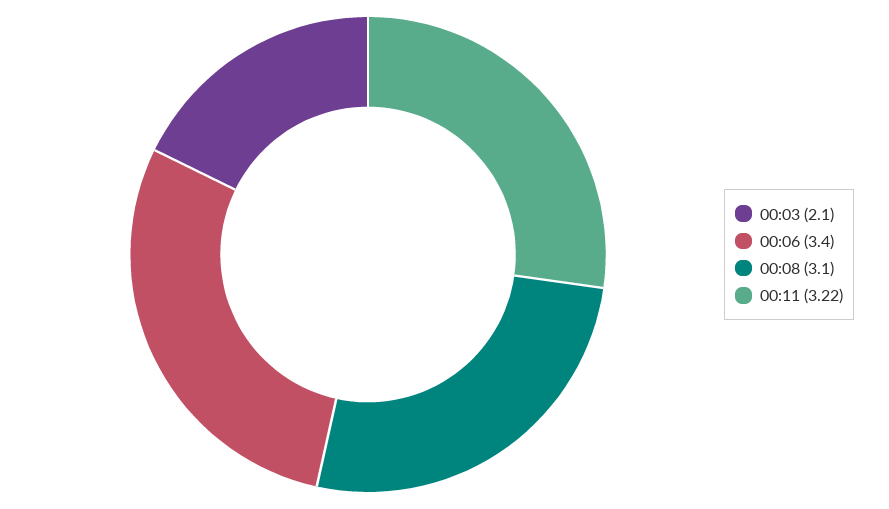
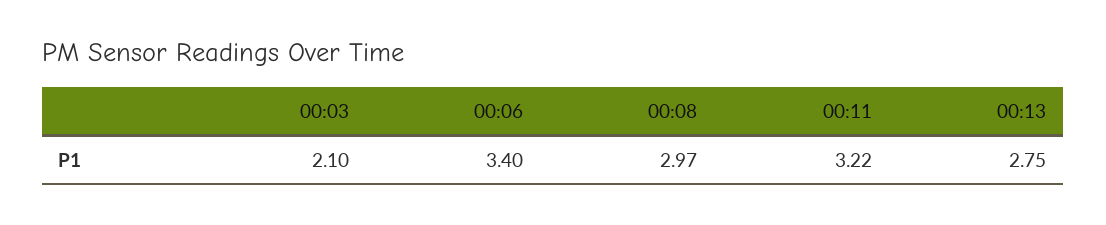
00:08: 3.1 -> 2.97
00:13: none -> 2.75

